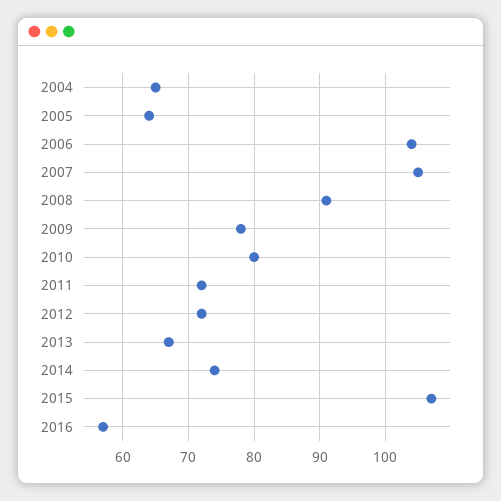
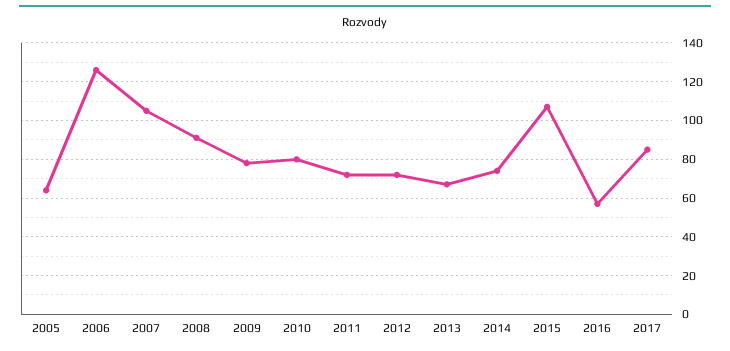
2004: 65 -> none
2006: 104 -> 125
2017: none -> 85

